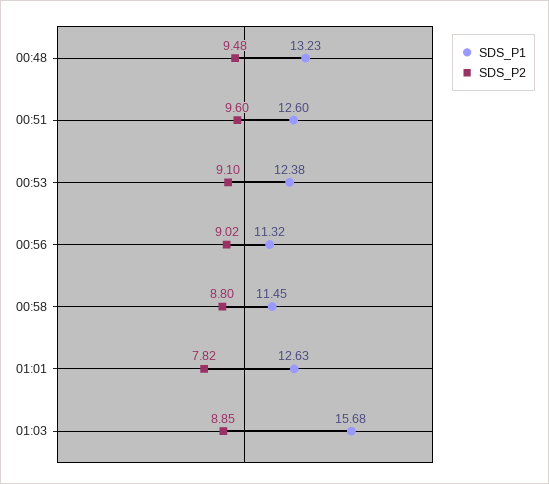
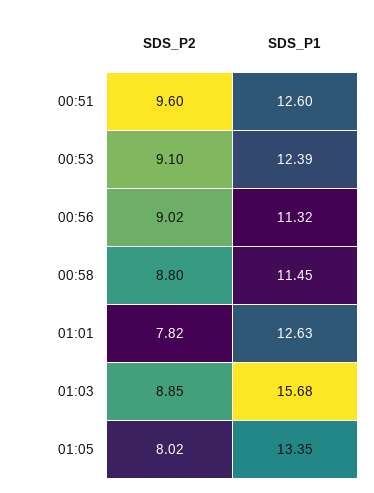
SDS_P1, 00:48: 13.23 -> none
SDS_P2, 00:48: 9.48 -> none
SDS_P1, 00:53: 12.38 -> 12.39
SDS_P2, 01:05: none -> 8.02
SDS_P1, 01:05: none -> 13.35

